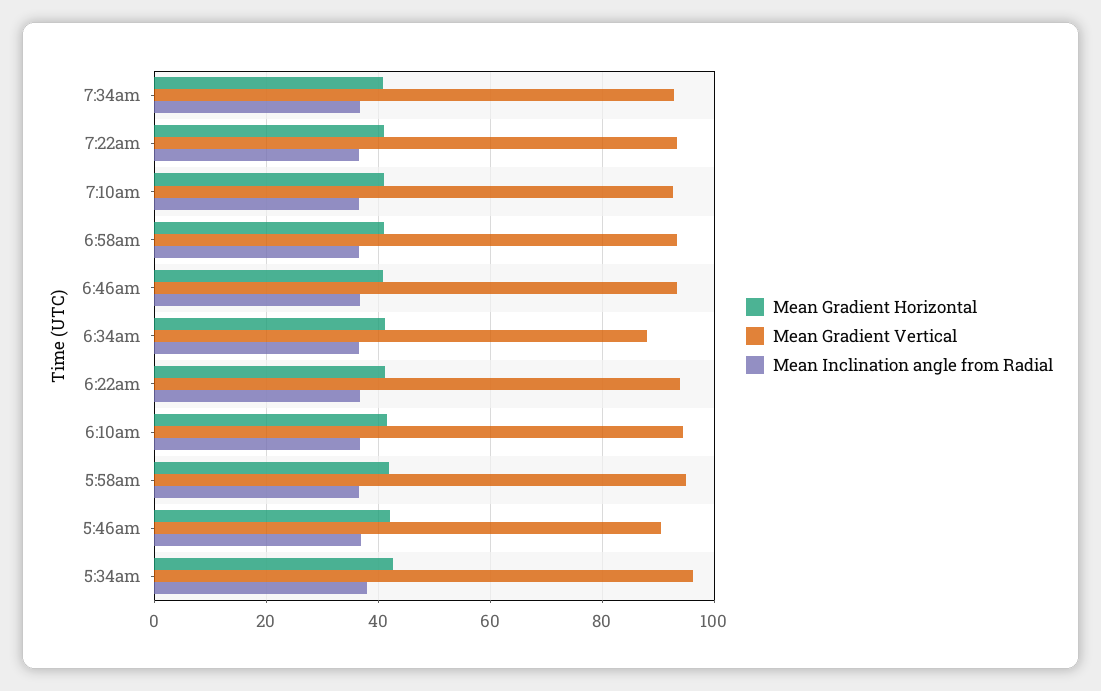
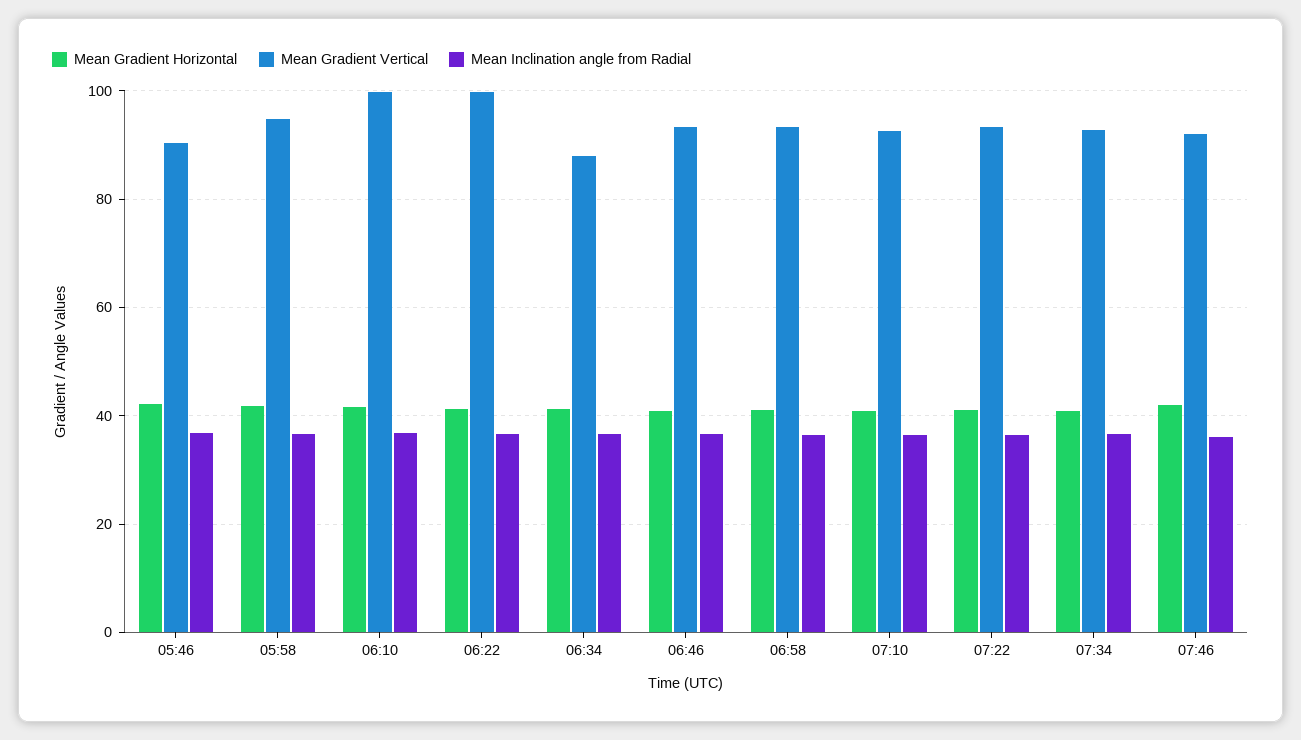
Mean Gradient Vertical, 6:22am: 94 -> 100
Mean Gradient Vertical, 6:10am: 94 -> 100
Mean Gradient Horizontal, 5:34am: 42 -> none
Mean Gradient Vertical, 5:34am: 96 -> none
Mean Inclination angle from Radial, 5:34am: 38 -> none
Mean Gradient Horizontal, 07:46: none -> 42
Mean Gradient Vertical, 07:46: none -> 92
Mean Inclination angle from Radial, 07:46: none -> 36

